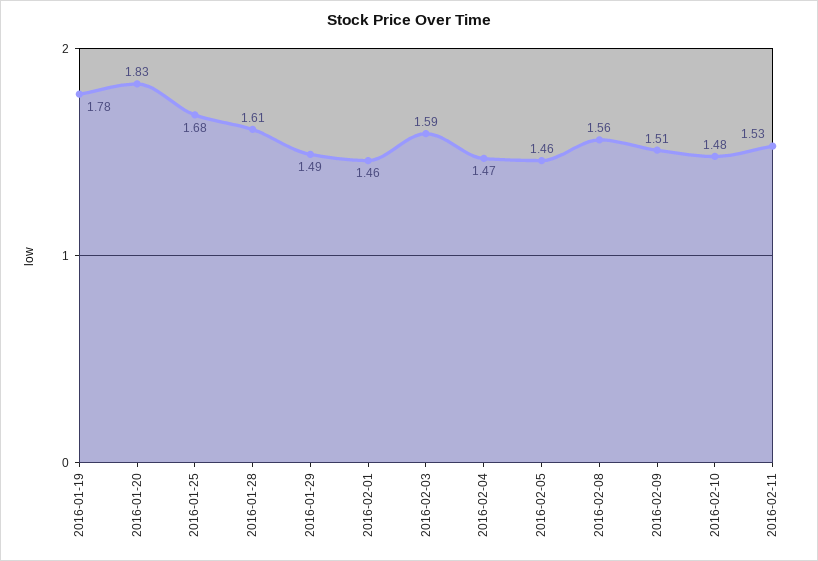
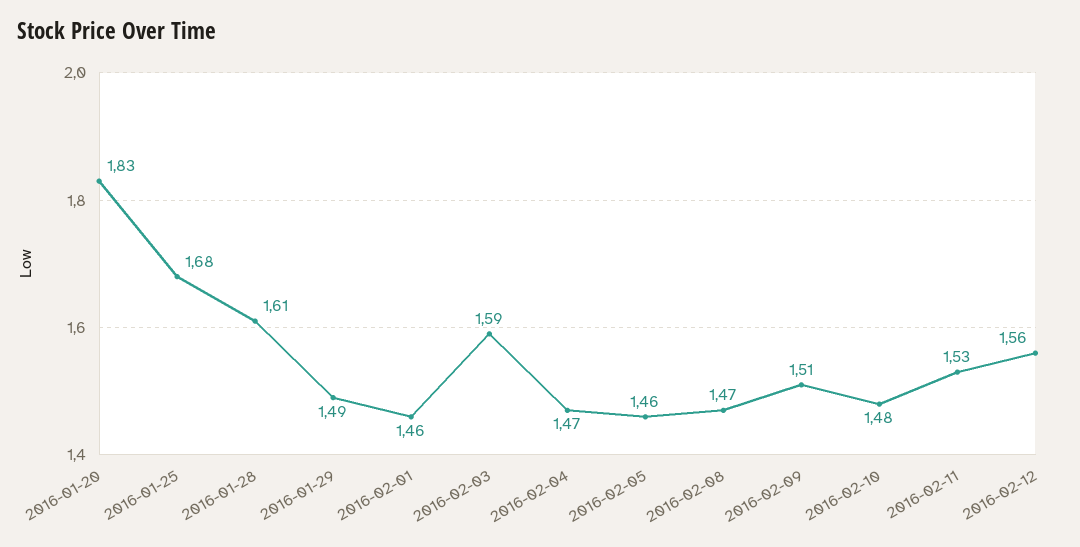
2016-01-19: 1.78 -> none
2016-02-08: 1.56 -> 1.47
2016-02-12: none -> 1.56

